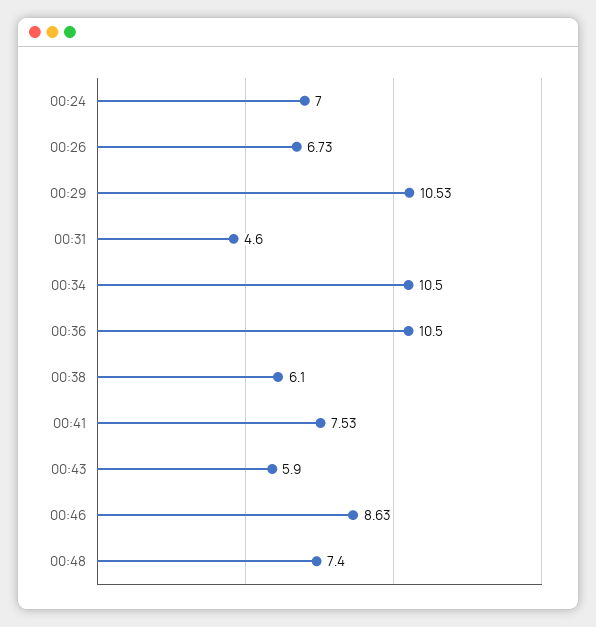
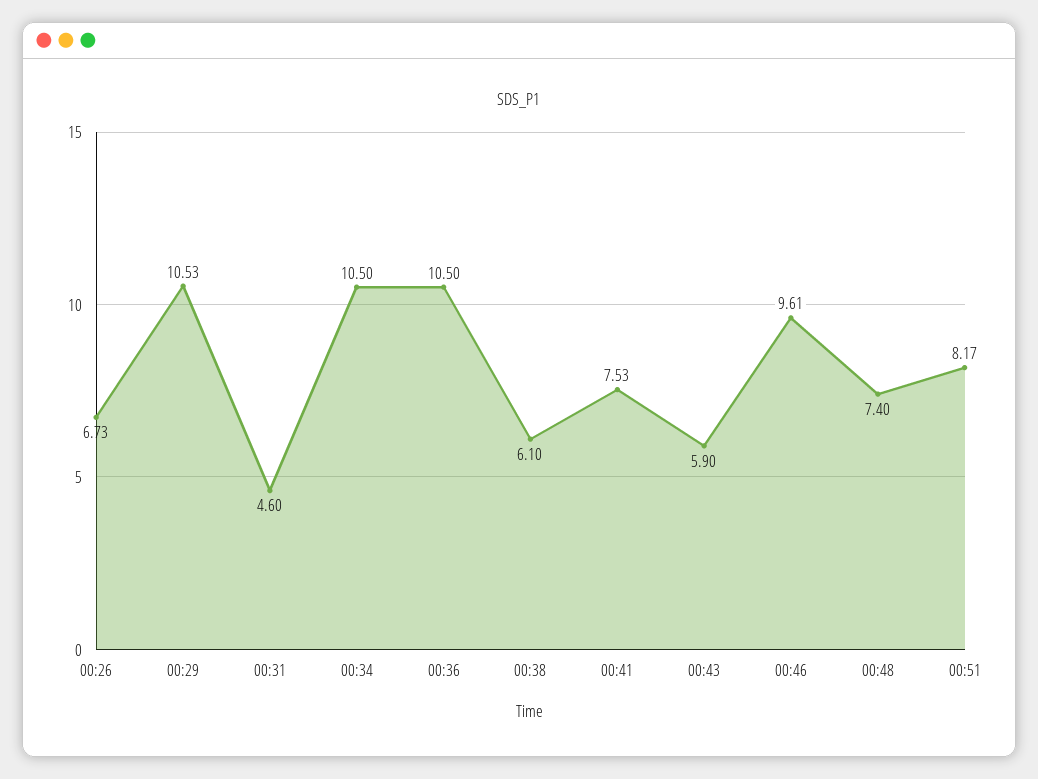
00:24: 7 -> none
00:46: 8.63 -> 9.61
00:51: none -> 8.17

